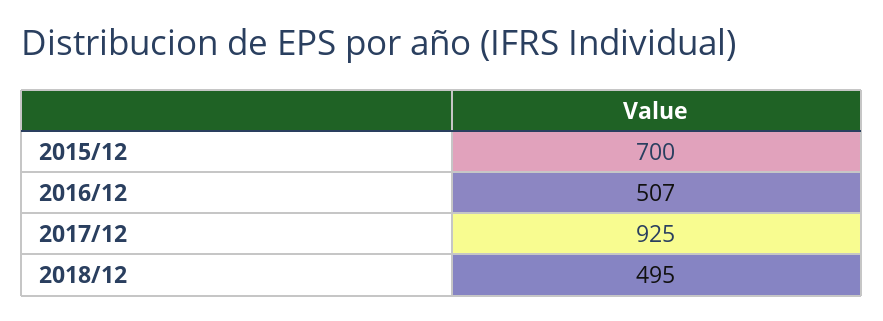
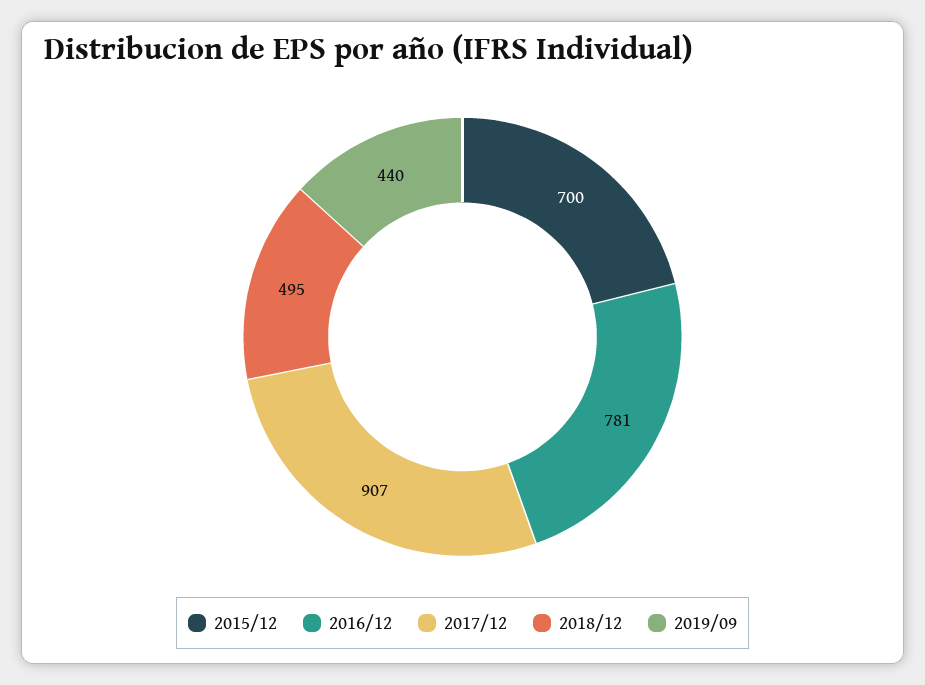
2016/12: 507 -> 781
2017/12: 925 -> 907
2019/09: none -> 440

